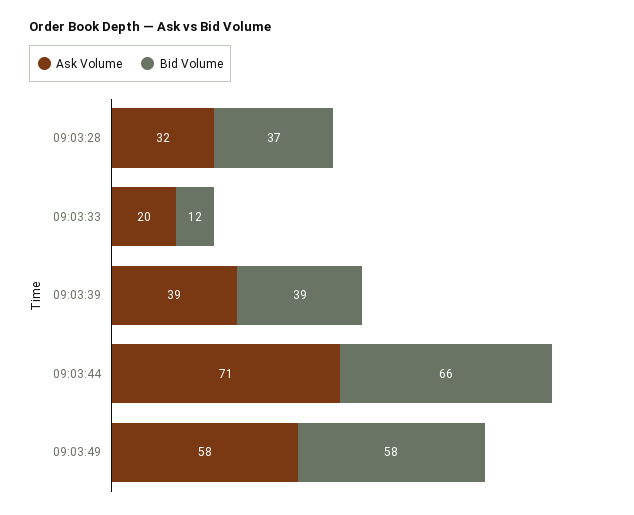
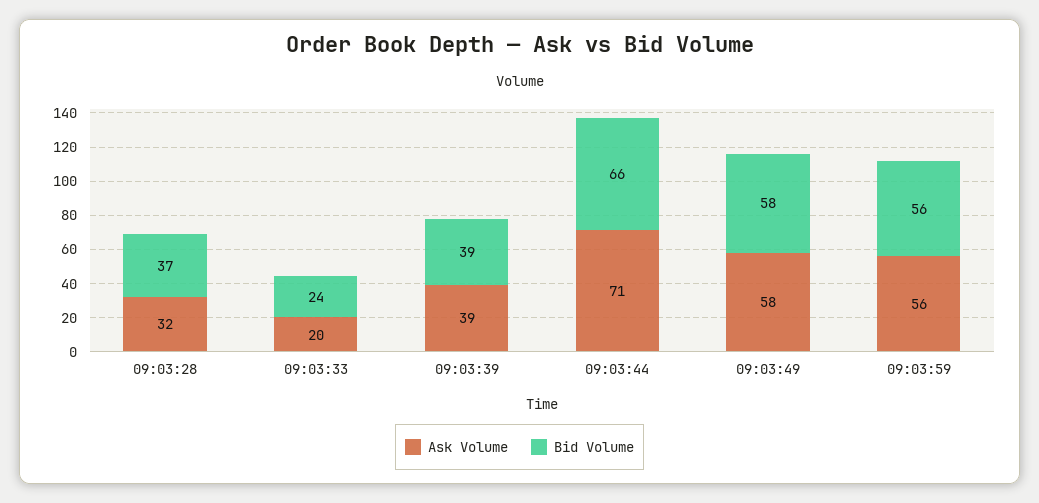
Bid Volume, 09:03:33: 12 -> 24
Ask Volume, 09:03:59: none -> 56
Bid Volume, 09:03:59: none -> 56

